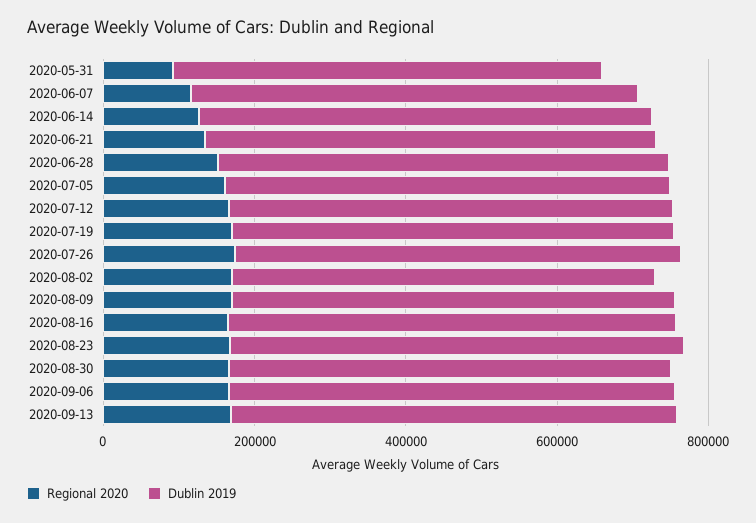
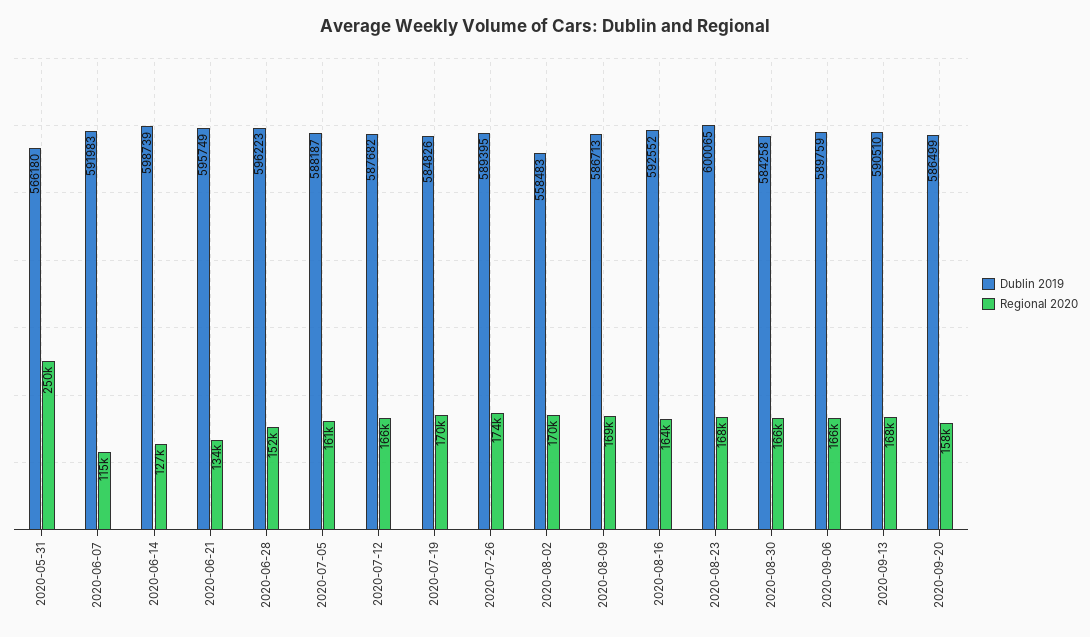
Regional 2020, 2020-05-31: 100000 -> 250000
Dublin 2019, 2020-09-20: none -> 586499
Regional 2020, 2020-09-20: none -> 158000

